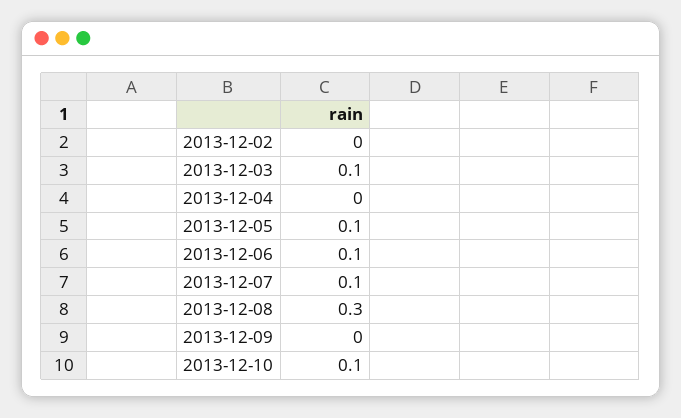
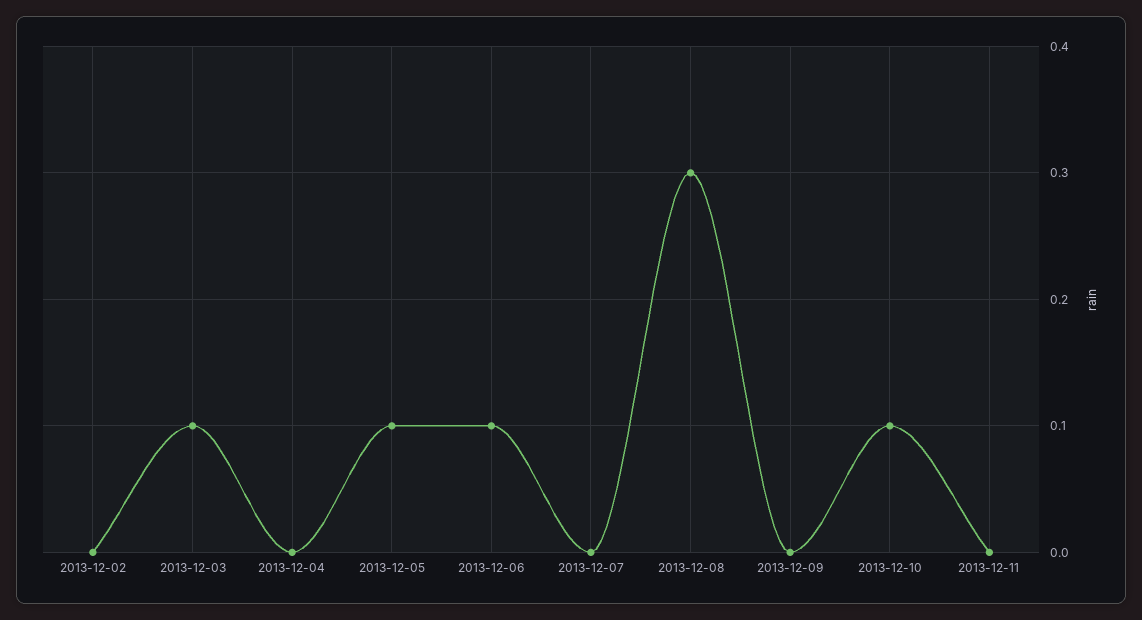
2013-12-07: 0.1 -> 0
2013-12-11: none -> 0

